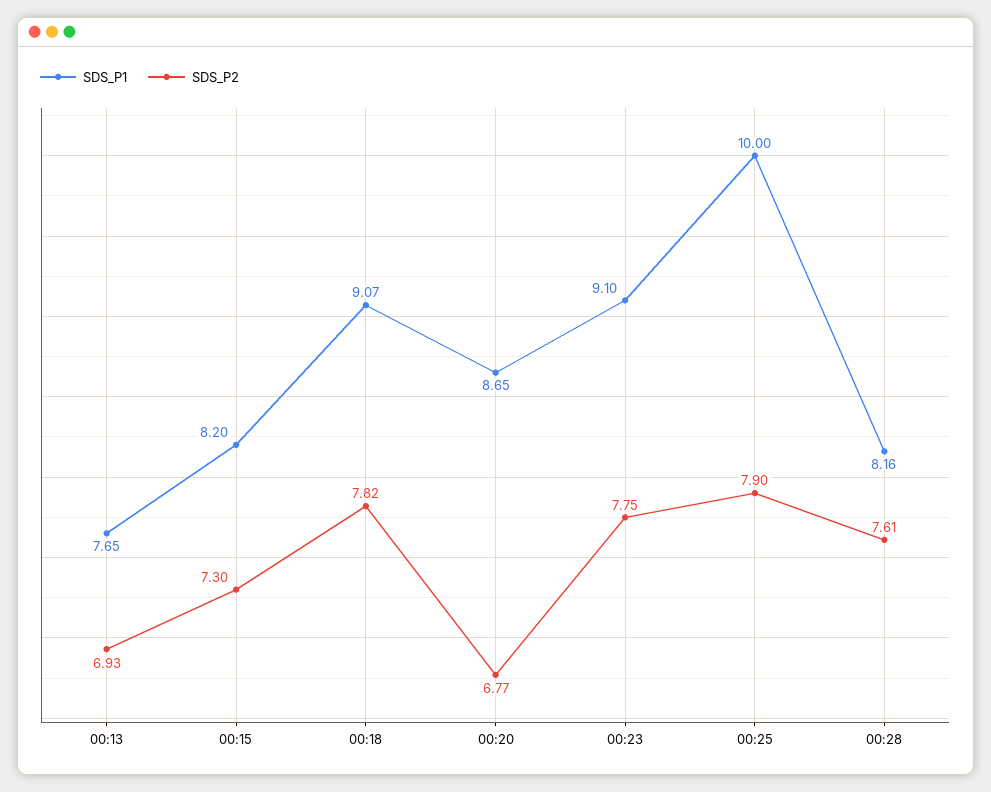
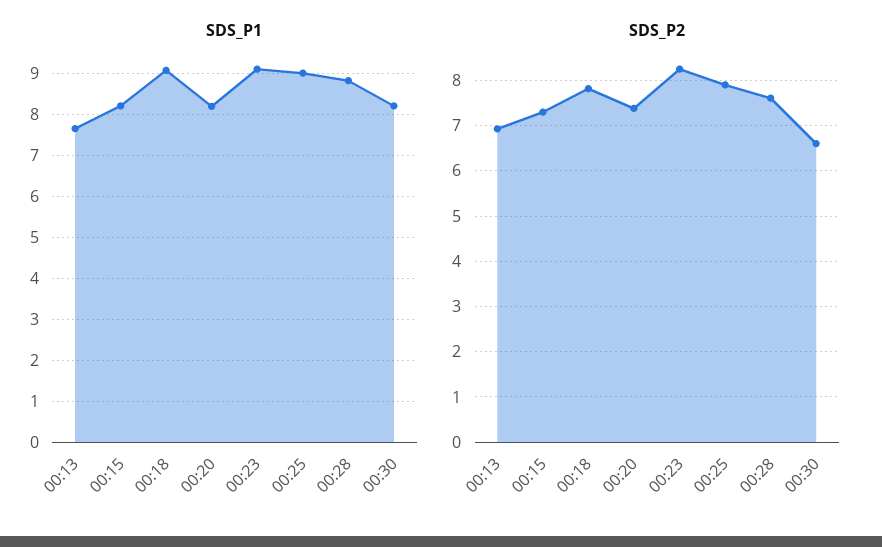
SDS_P1, 00:20: 8.65 -> 8.2
SDS_P2, 00:20: 6.77 -> 7.4
SDS_P2, 00:23: 7.75 -> 8.2
SDS_P1, 00:25: 10 -> 9
SDS_P1, 00:28: 8.16 -> 8.8
SDS_P1, 00:30: none -> 8.2
SDS_P2, 00:30: none -> 6.6

